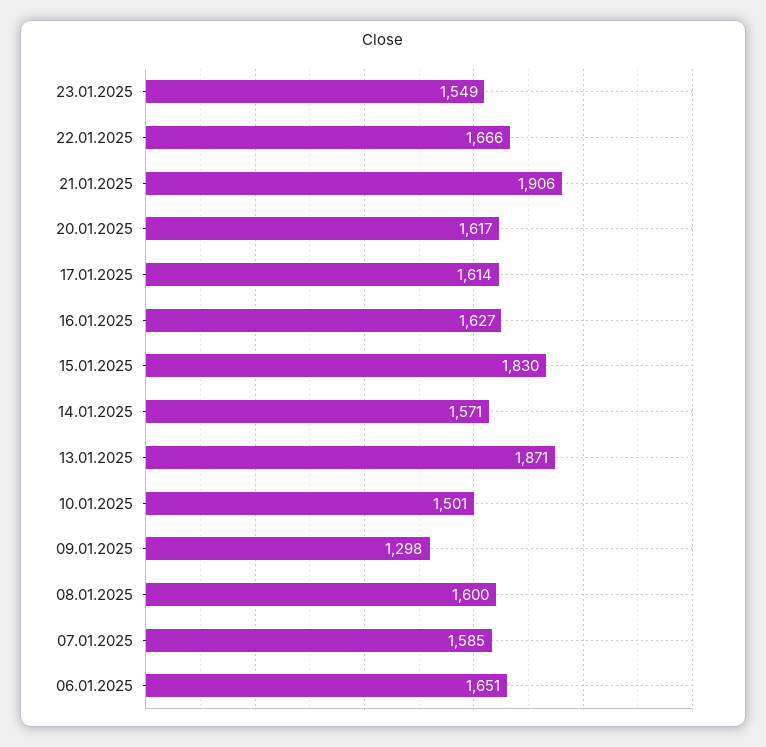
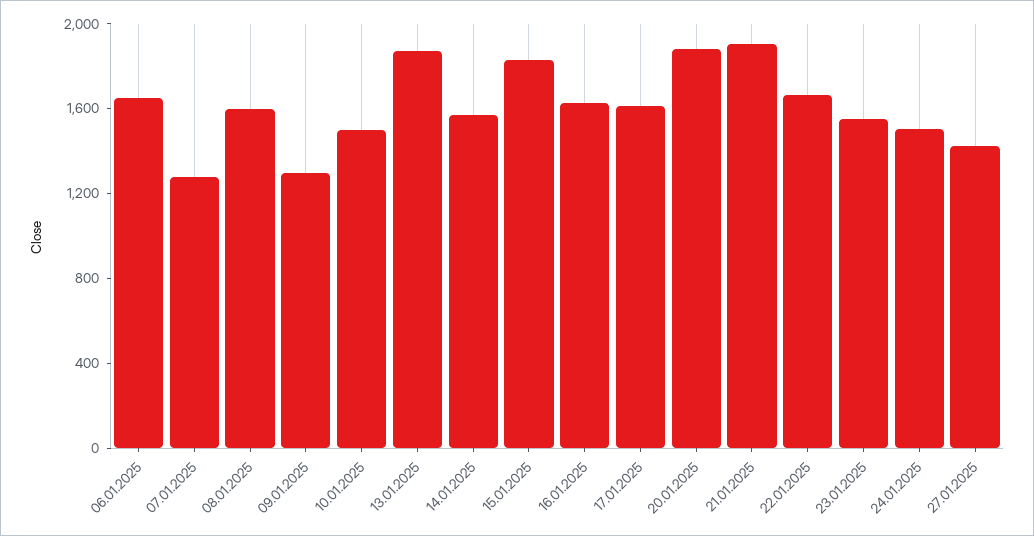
20.01.2025: 1617 -> 1900
07.01.2025: 1585 -> 1300
24.01.2025: none -> 1500
27.01.2025: none -> 1400

